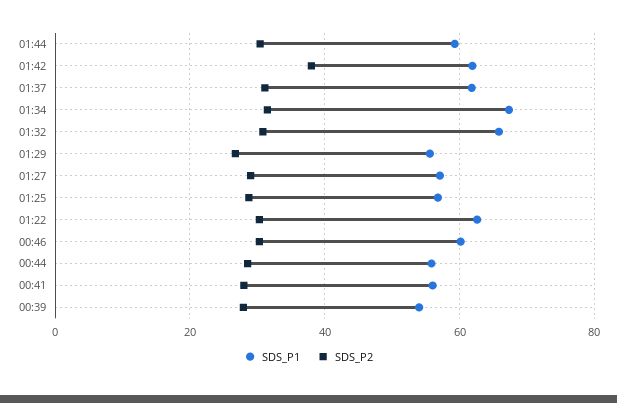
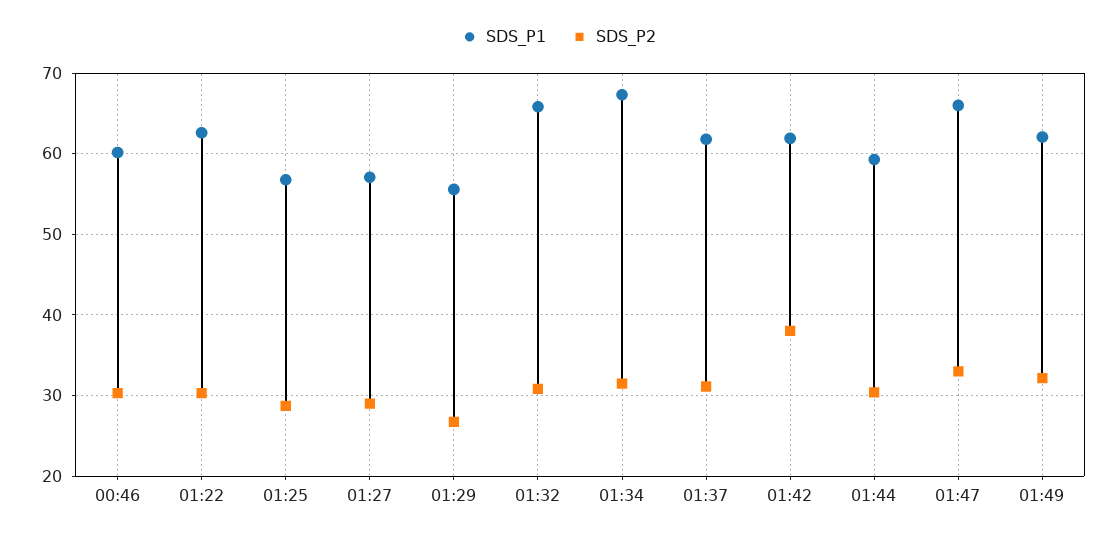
SDS_P1, 00:44: 56 -> none
SDS_P2, 00:44: 28 -> none
SDS_P1, 00:41: 56 -> none
SDS_P2, 00:41: 28 -> none
SDS_P1, 00:39: 54 -> none
SDS_P2, 00:39: 28 -> none
SDS_P1, 01:47: none -> 66
SDS_P2, 01:47: none -> 33
SDS_P1, 01:49: none -> 62
SDS_P2, 01:49: none -> 32

